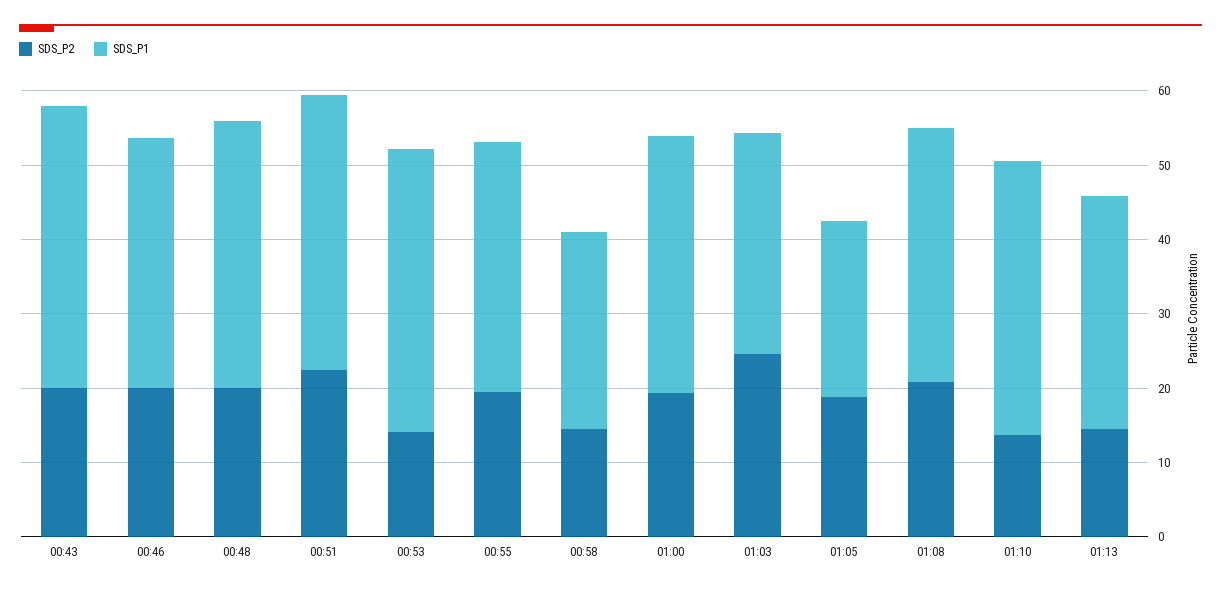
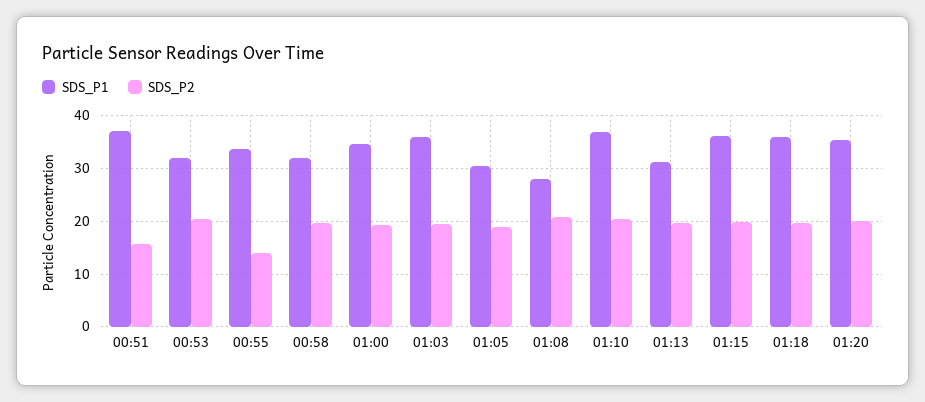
SDS_P2, 00:43: 20 -> none
SDS_P1, 00:43: 38 -> none
SDS_P2, 00:46: 20 -> none
SDS_P1, 00:46: 34 -> none
SDS_P2, 00:48: 20 -> none
SDS_P1, 00:48: 36 -> none
SDS_P2, 00:51: 22 -> 16
SDS_P2, 00:53: 14 -> 20
SDS_P1, 00:53: 38 -> 32
SDS_P2, 00:55: 20 -> 14
SDS_P2, 00:58: 14 -> 20
SDS_P1, 00:58: 26 -> 32
SDS_P2, 01:03: 24 -> 20
SDS_P1, 01:03: 30 -> 36
SDS_P1, 01:05: 24 -> 30
SDS_P1, 01:08: 34 -> 28
SDS_P2, 01:10: 14 -> 20
SDS_P2, 01:13: 14 -> 20
SDS_P1, 01:15: none -> 36
SDS_P2, 01:15: none -> 20
SDS_P1, 01:18: none -> 36
SDS_P2, 01:18: none -> 20
SDS_P1, 01:20: none -> 36
SDS_P2, 01:20: none -> 20

